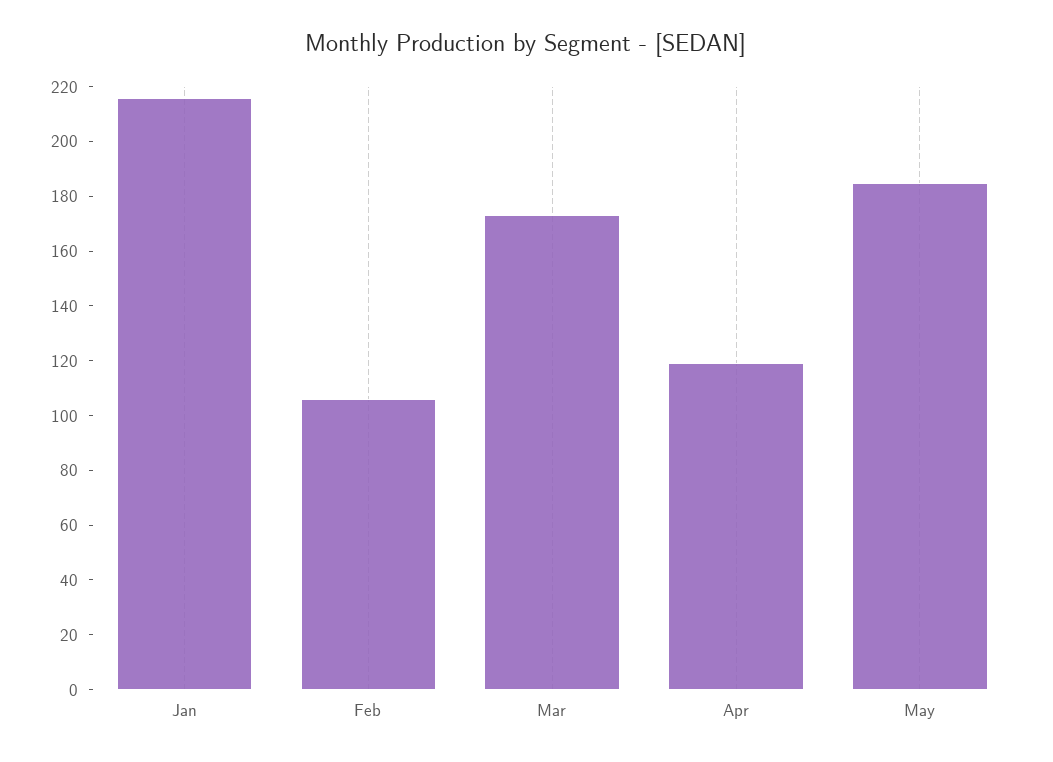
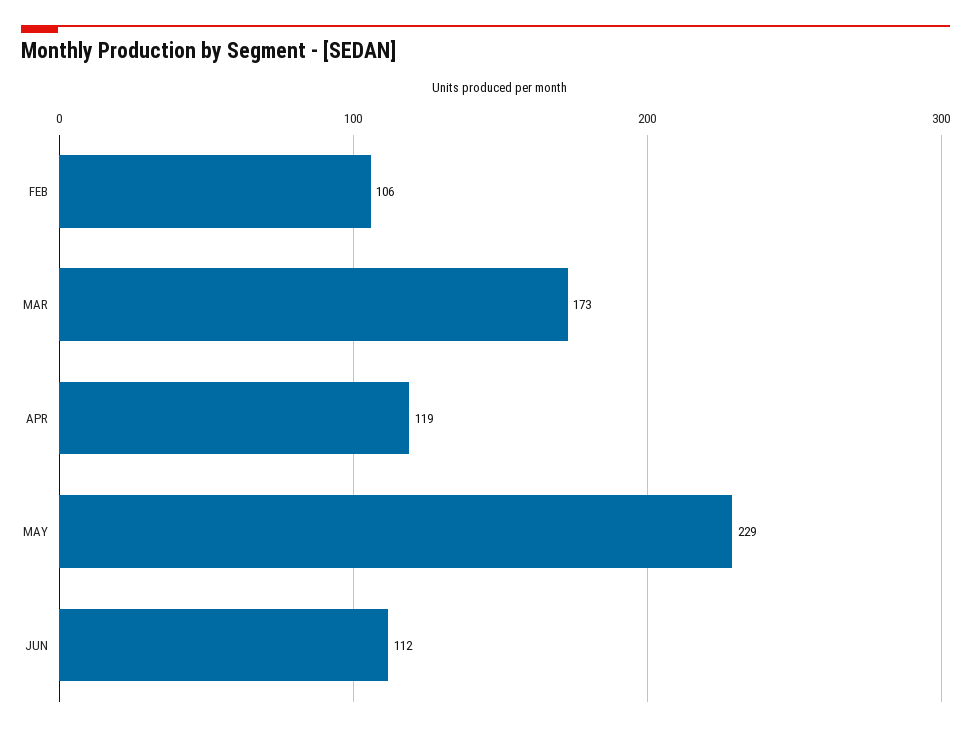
Jan: 215 -> none
May: 185 -> 229
JUN: none -> 112

